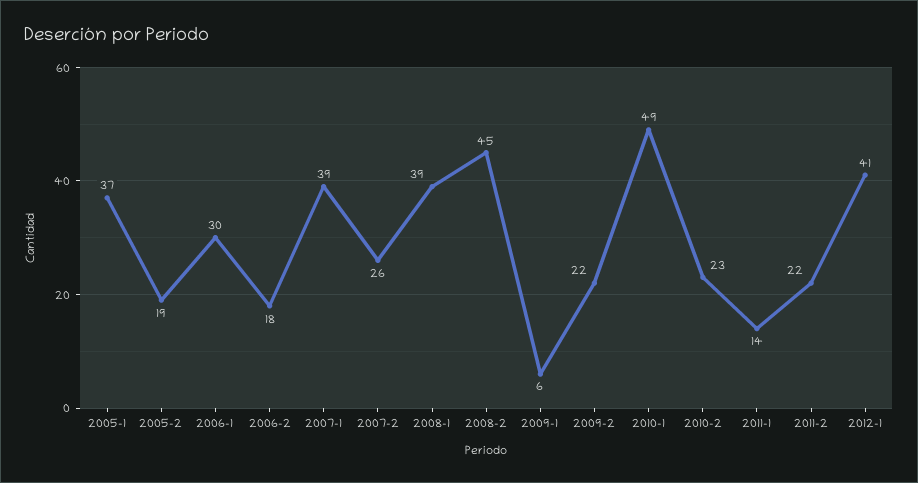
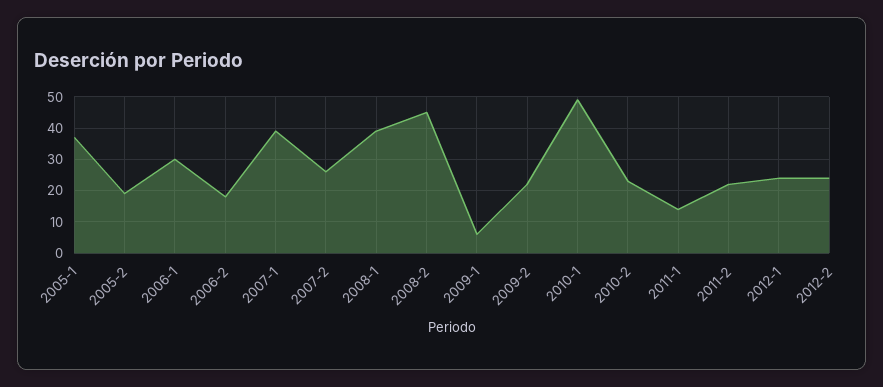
2012-1: 41 -> 25
2012-2: none -> 25

